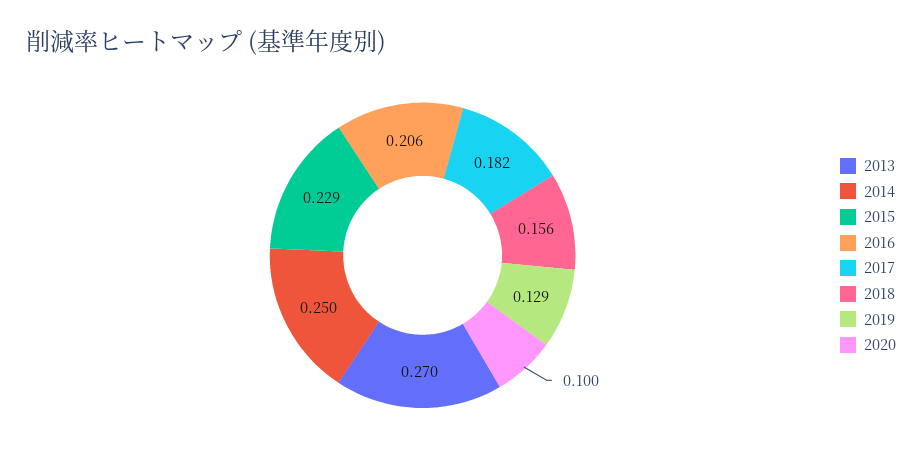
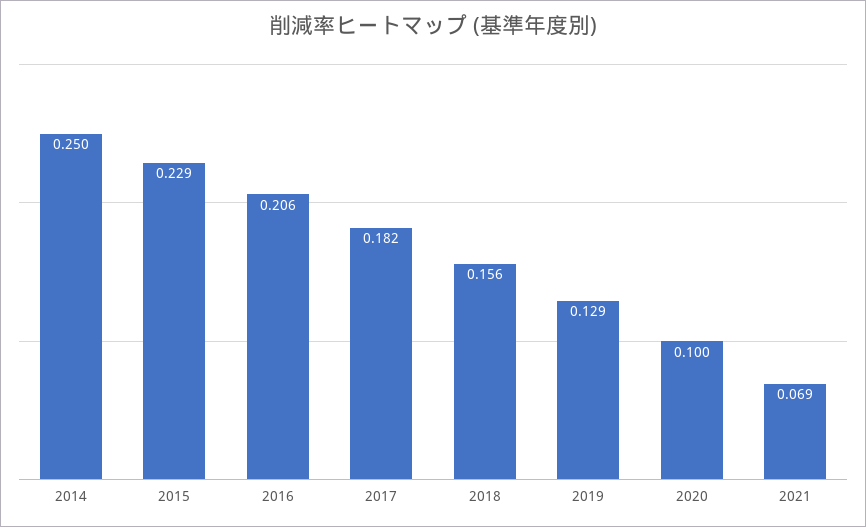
2013: 0.27 -> none
2021: none -> 0.069

